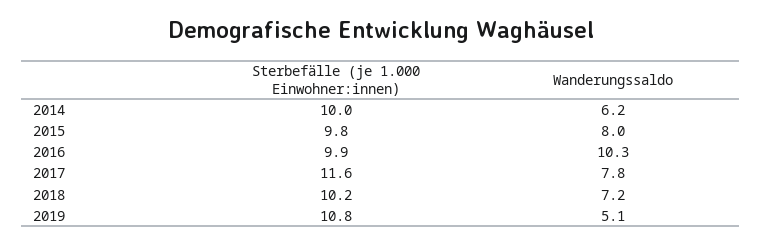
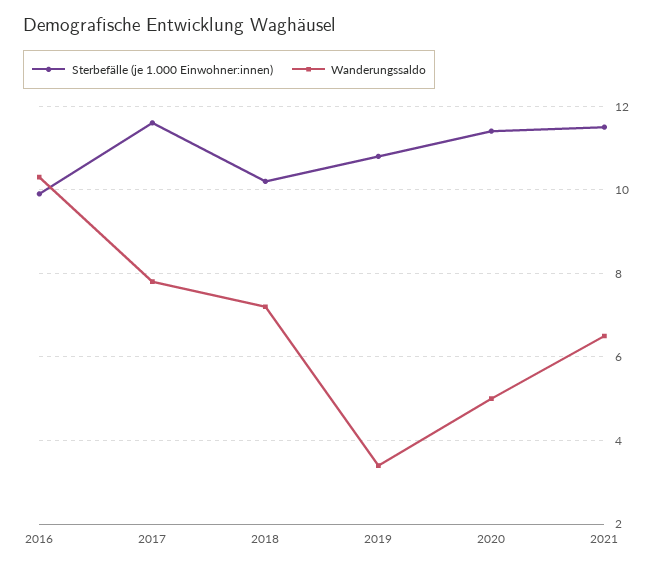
Sterbefälle (je 1.000 Einwohner:innen), 2014: 10 -> none
Wanderungssaldo, 2014: 6.2 -> none
Sterbefälle (je 1.000 Einwohner:innen), 2015: 9.8 -> none
Wanderungssaldo, 2015: 8 -> none
Wanderungssaldo, 2019: 5.1 -> 3.5
Sterbefälle (je 1.000 Einwohner:innen), 2020: none -> 11.5
Wanderungssaldo, 2020: none -> 5
Sterbefälle (je 1.000 Einwohner:innen), 2021: none -> 11.5
Wanderungssaldo, 2021: none -> 6.5

